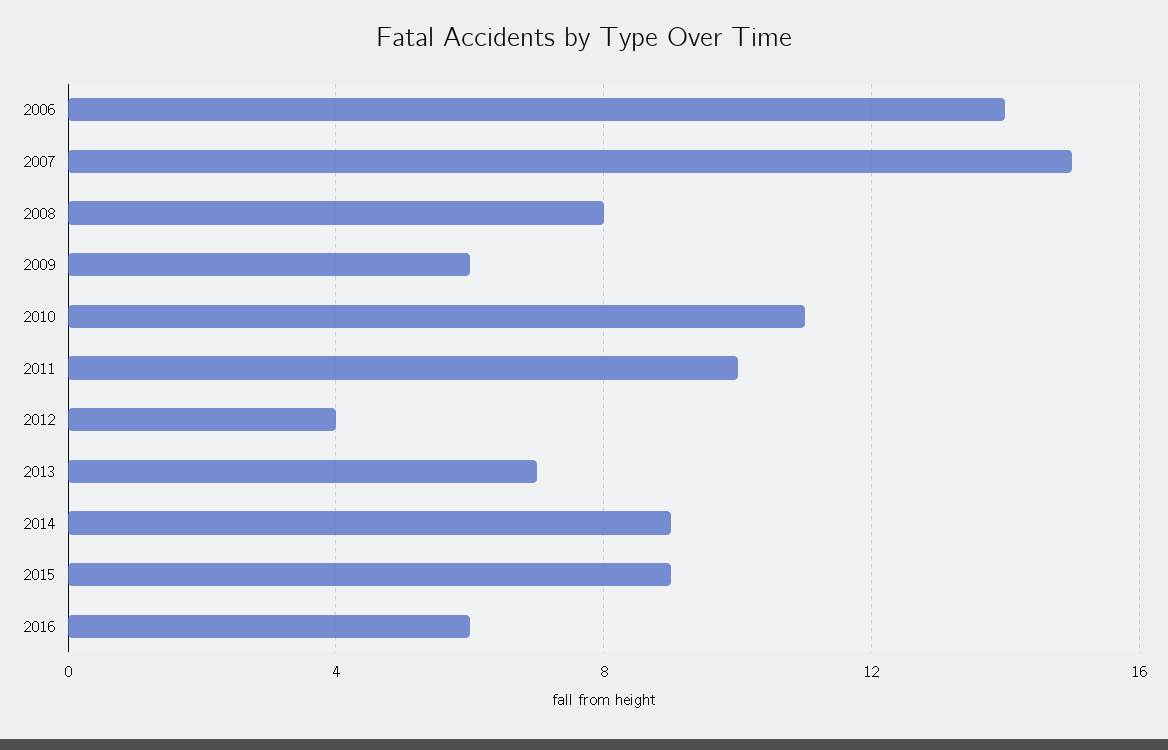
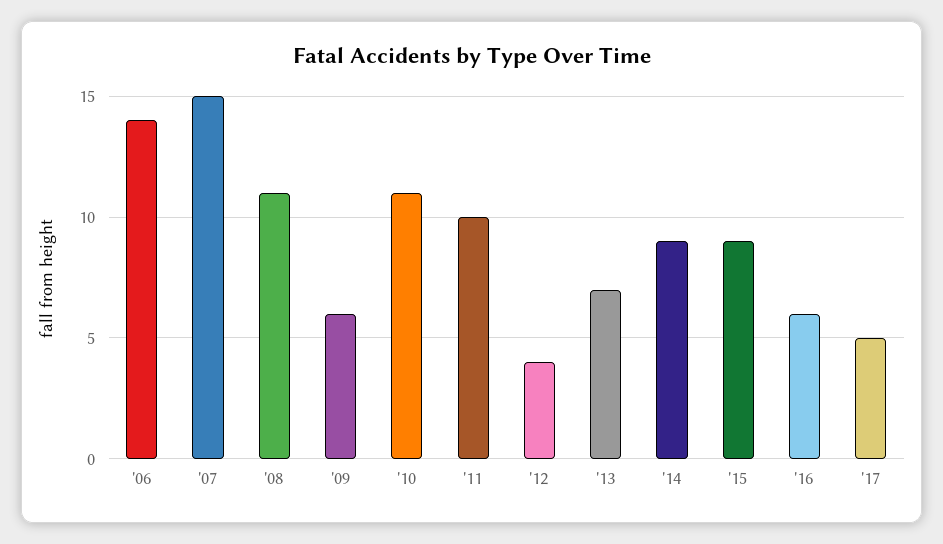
2008: 8 -> 11
'17: none -> 5

